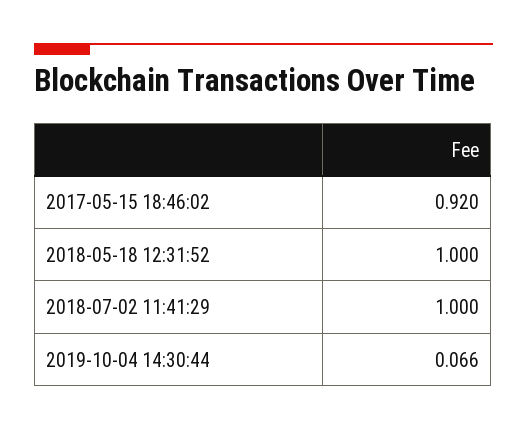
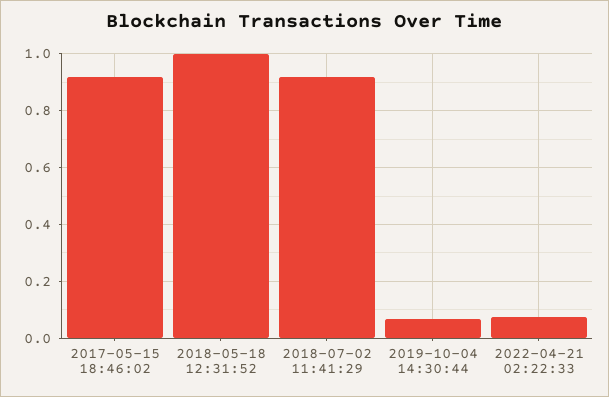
2018-07-02 11:41:29: 1 -> 0.925
2022-04-21 02:22:33: none -> 0.075

